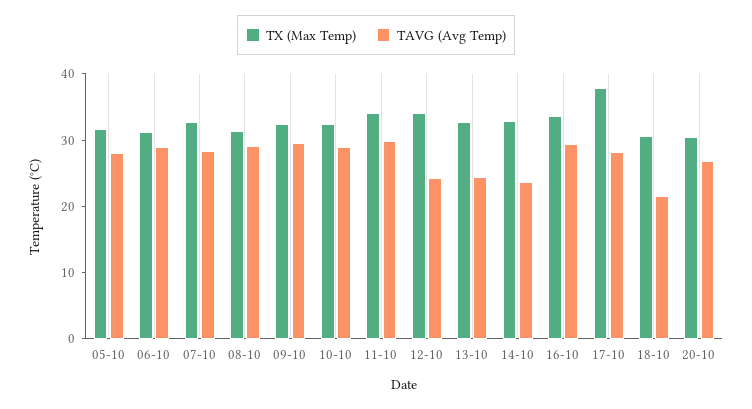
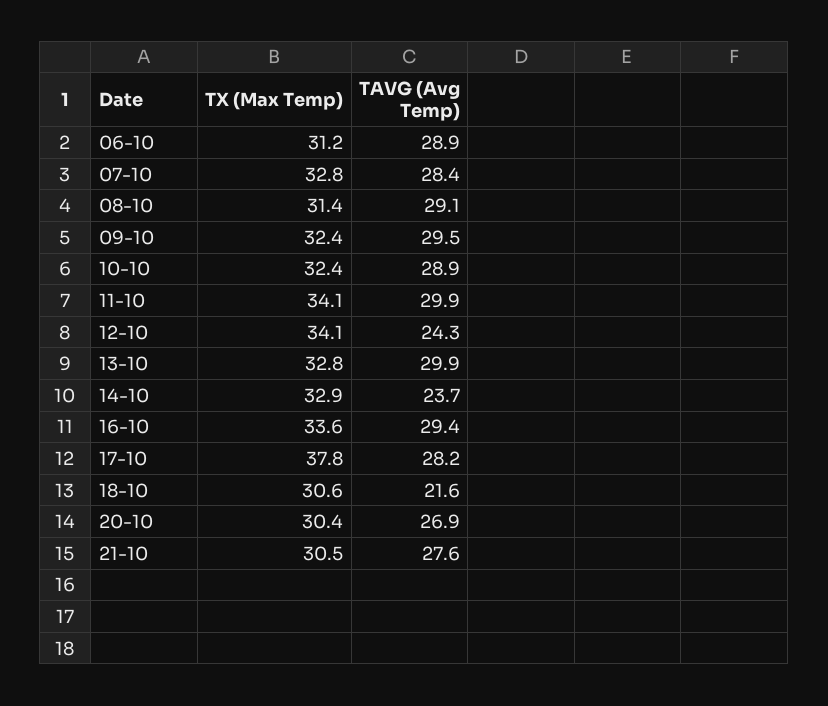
TX (Max Temp), 05-10: 32 -> none
TAVG (Avg Temp), 05-10: 28 -> none
TAVG (Avg Temp), 13-10: 24 -> 29.9
TX (Max Temp), 21-10: none -> 30.5
TAVG (Avg Temp), 21-10: none -> 27.6

